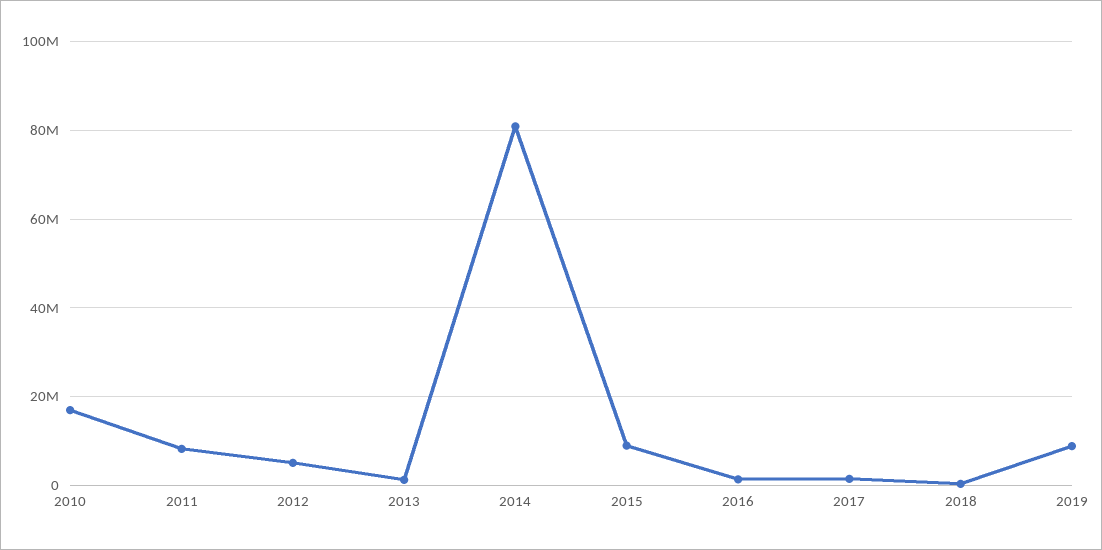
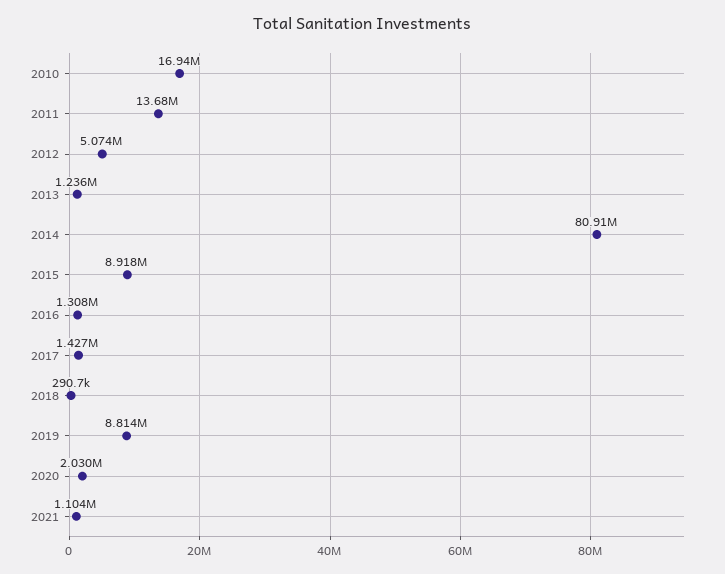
2011: 8000000 -> 13680000
2020: none -> 2030000
2021: none -> 1104000

